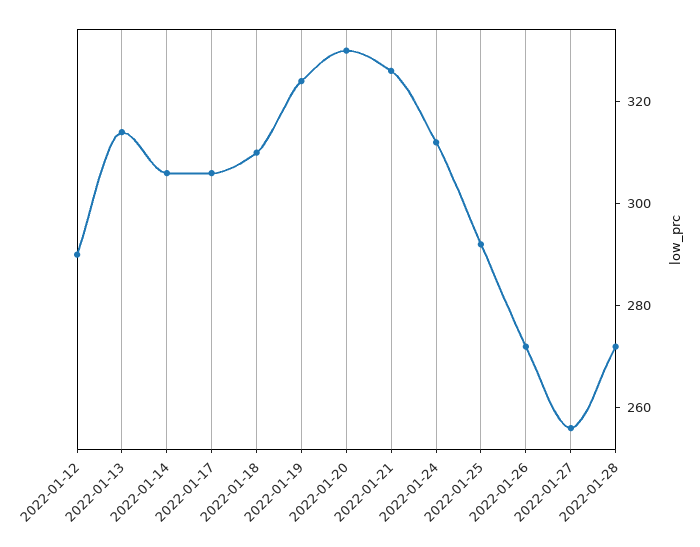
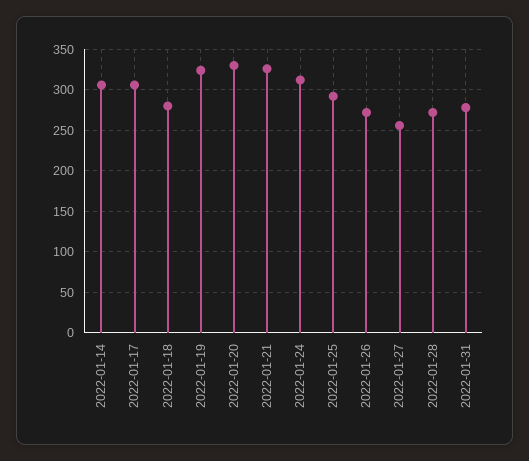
2022-01-12: 290 -> none
2022-01-13: 315 -> none
2022-01-18: 310 -> 280
2022-01-31: none -> 280

